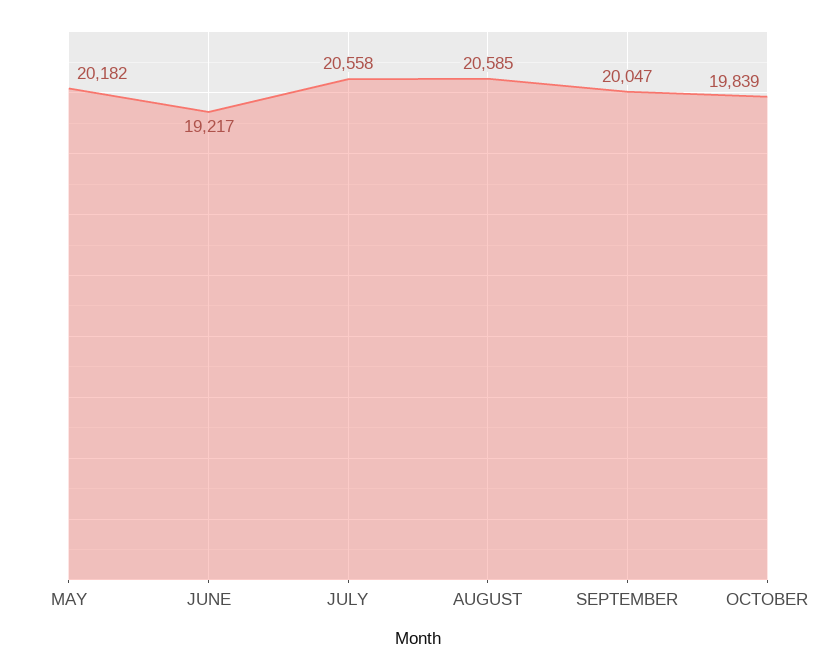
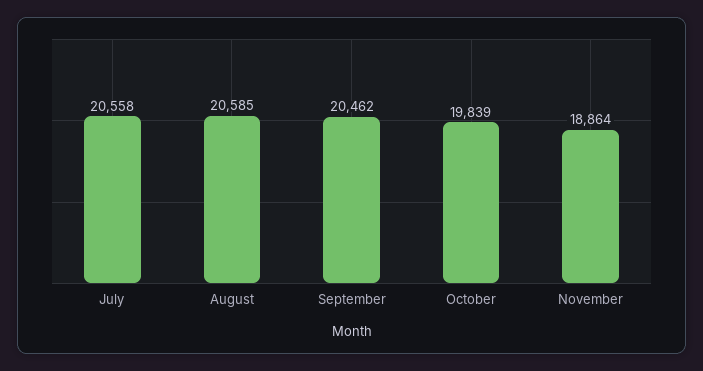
MAY: 20182 -> none
JUNE: 19217 -> none
SEPTEMBER: 20047 -> 20462
November: none -> 18864

